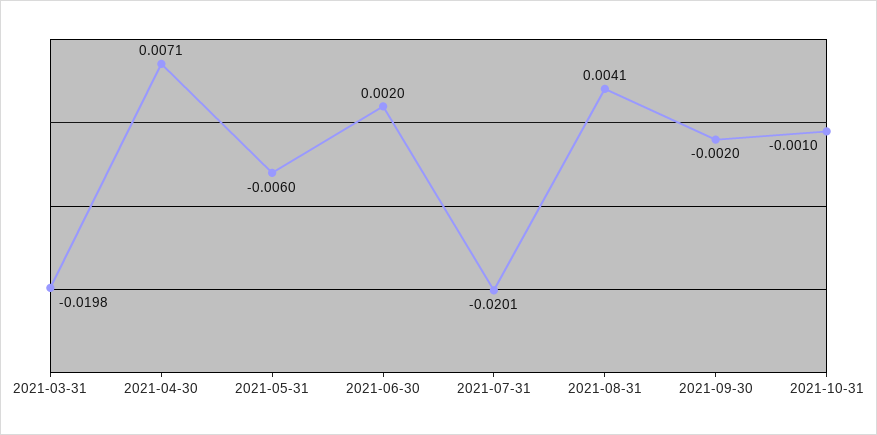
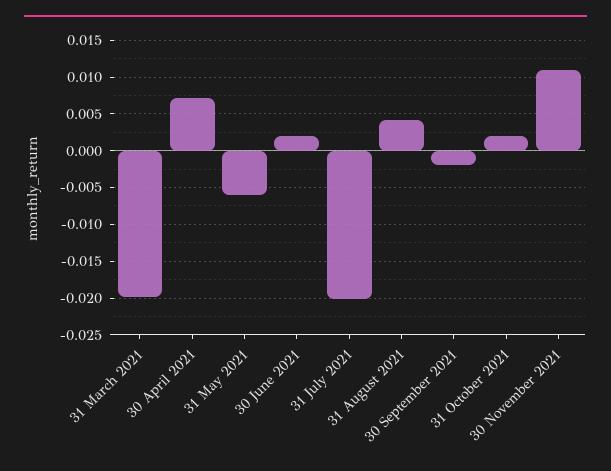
2021-10-31: -0.001 -> 0.002
30 November 2021: none -> 0.011

